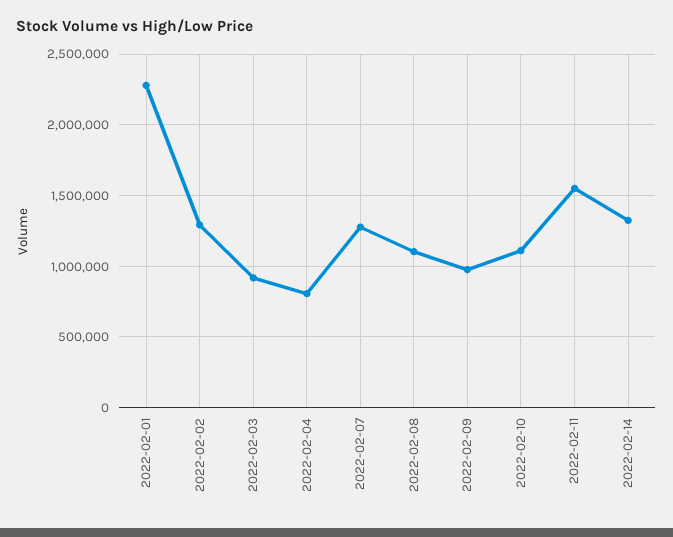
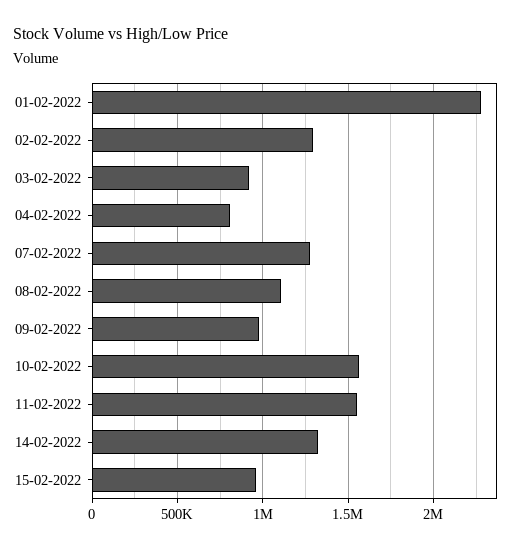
2022-02-10: 1100000 -> 1550000
15-02-2022: none -> 950000

